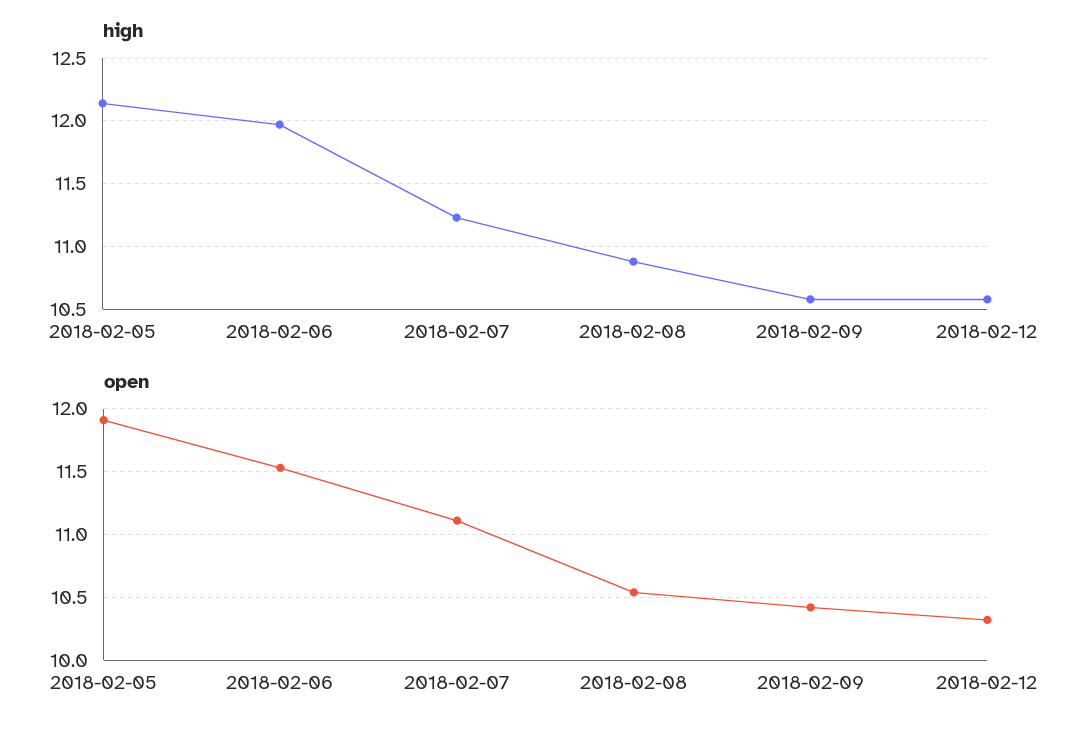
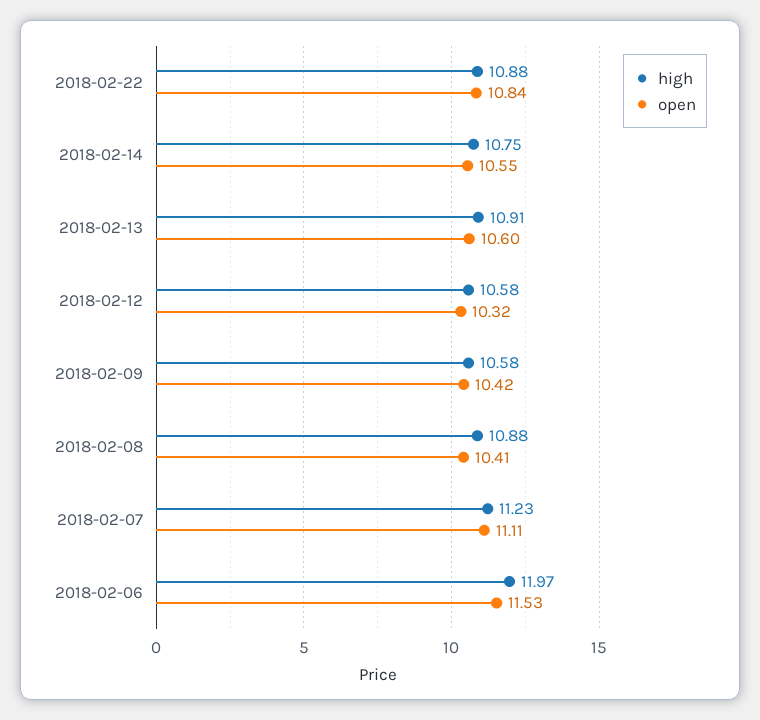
high, 2018-02-05: 12.15 -> none
open, 2018-02-05: 11.9 -> none
open, 2018-02-08: 10.55 -> 10.41
high, 2018-02-22: none -> 10.88
open, 2018-02-22: none -> 10.84
high, 2018-02-14: none -> 10.75
open, 2018-02-14: none -> 10.55
high, 2018-02-13: none -> 10.91
open, 2018-02-13: none -> 10.6

